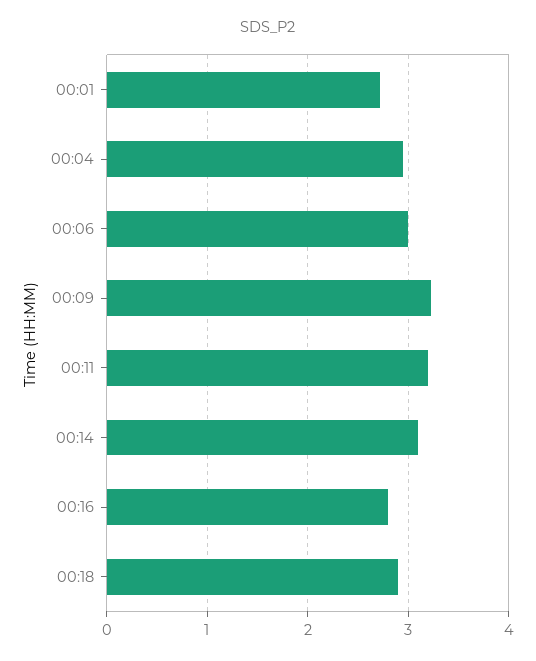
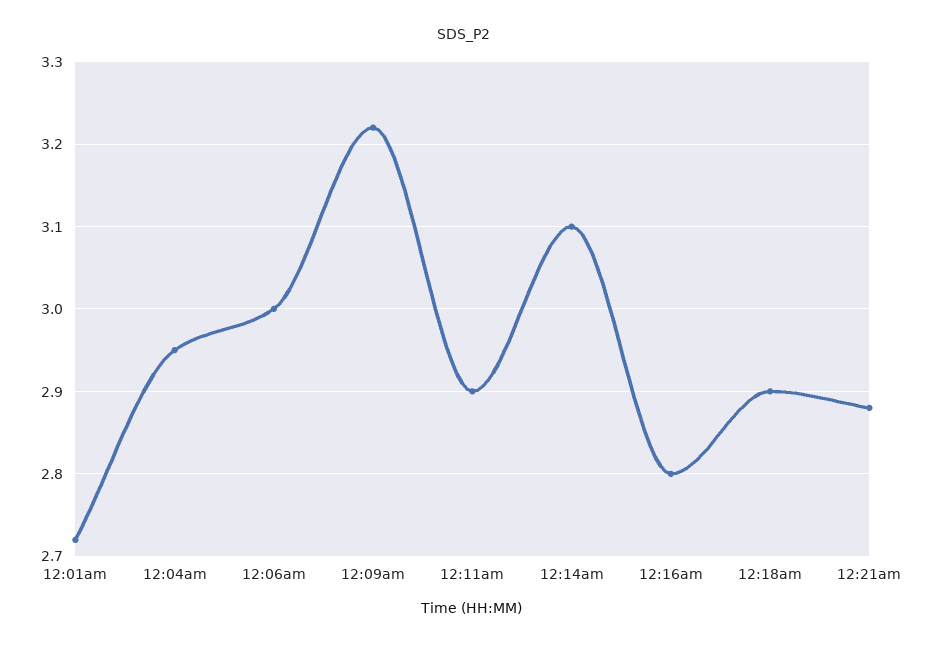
00:11: 3.2 -> 2.9
12:21am: none -> 2.88

